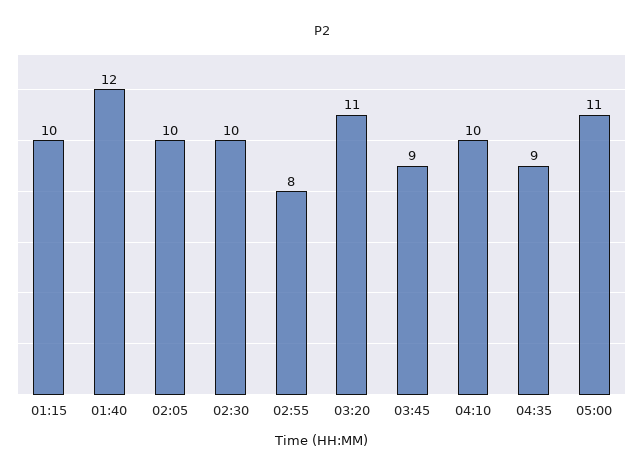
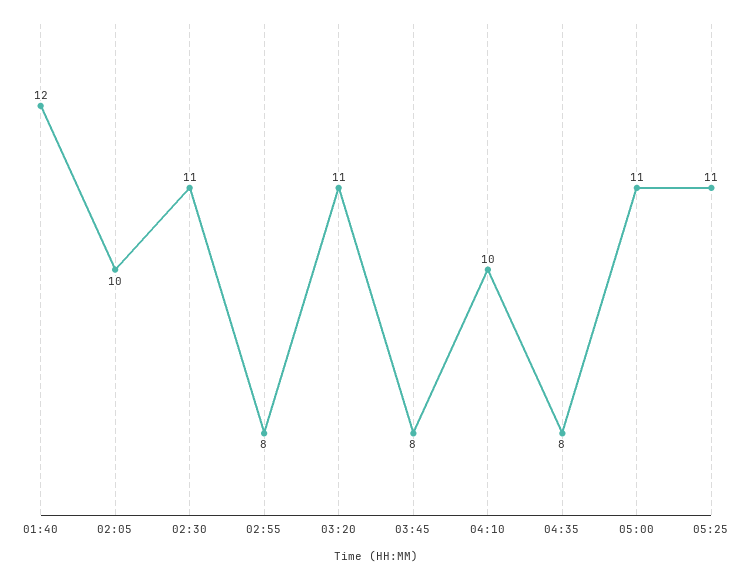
01:15: 10 -> none
02:30: 10 -> 11
03:45: 9 -> 8
04:35: 9 -> 8
05:25: none -> 11

